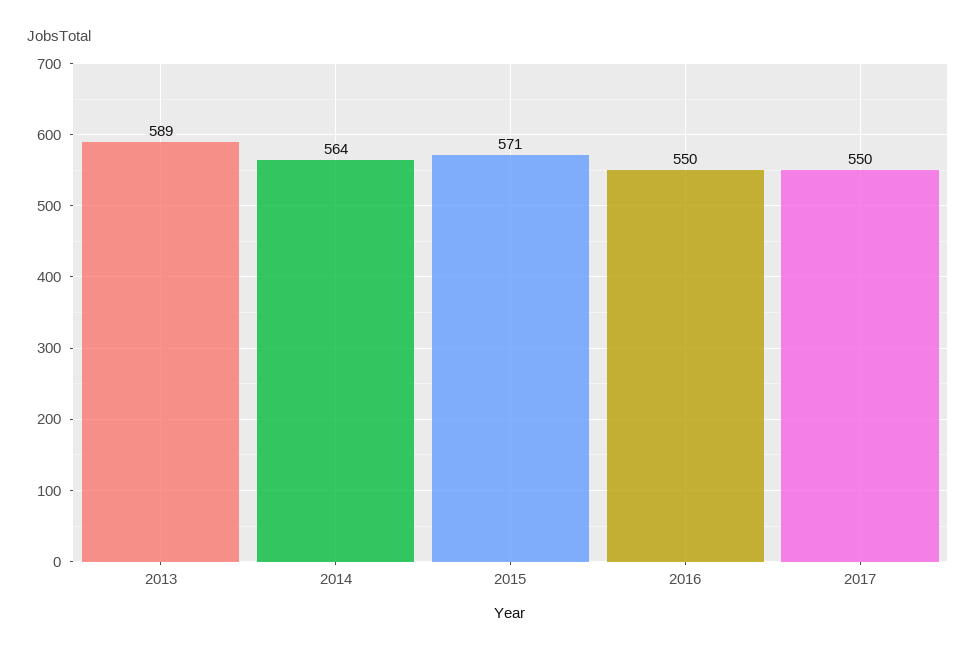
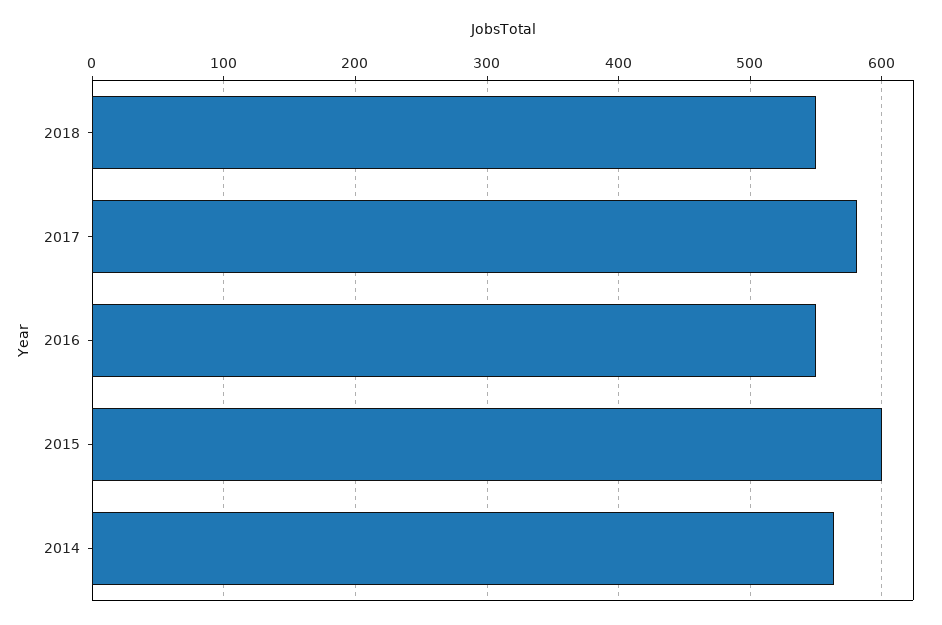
2013: 589 -> none
2015: 571 -> 600
2017: 550 -> 580
2018: none -> 550

